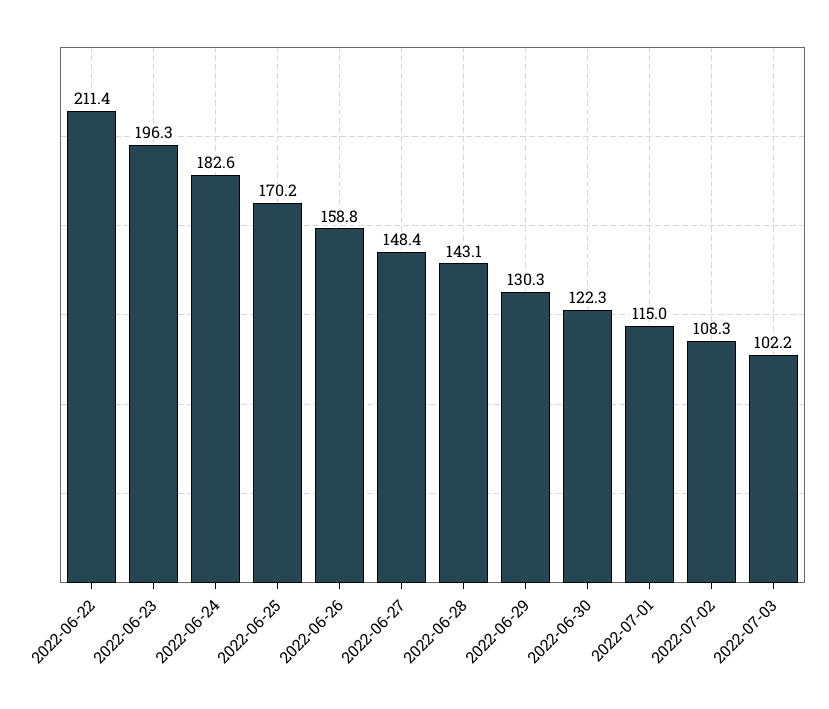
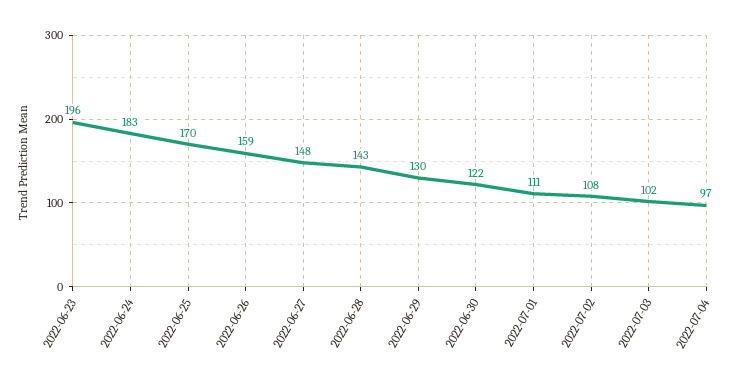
2022-06-22: 211.4 -> none
2022-07-01: 115 -> 111
2022-07-04: none -> 97

